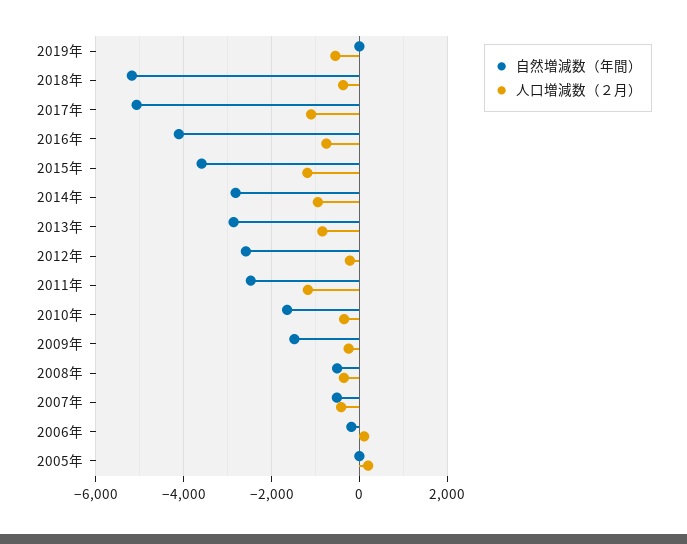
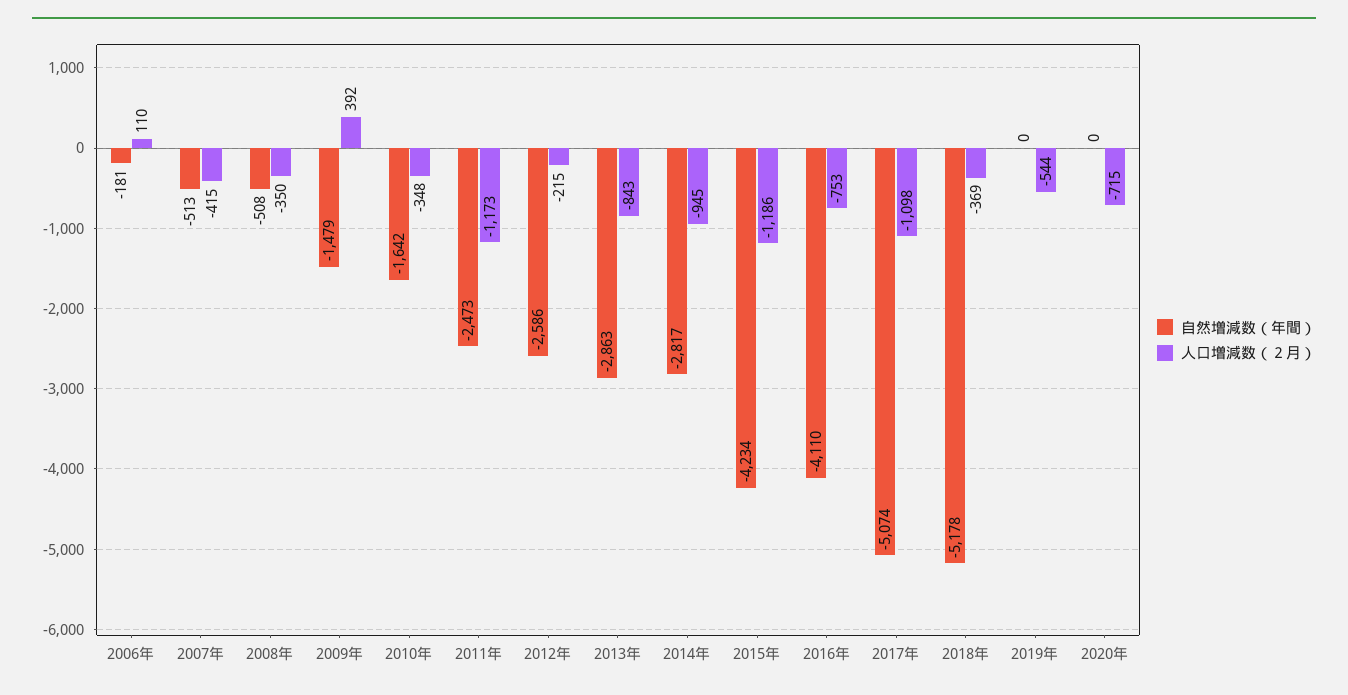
自然増減数（年間）, 2015年: -3600 -> -4234
人口増減数（２月）, 2009年: -200 -> 392
自然増減数（年間）, 2005年: 0 -> none
人口増減数（２月）, 2005年: 200 -> none
自然増減数（年間）, 2020年: none -> 0
人口増減数（２月）, 2020年: none -> -715

